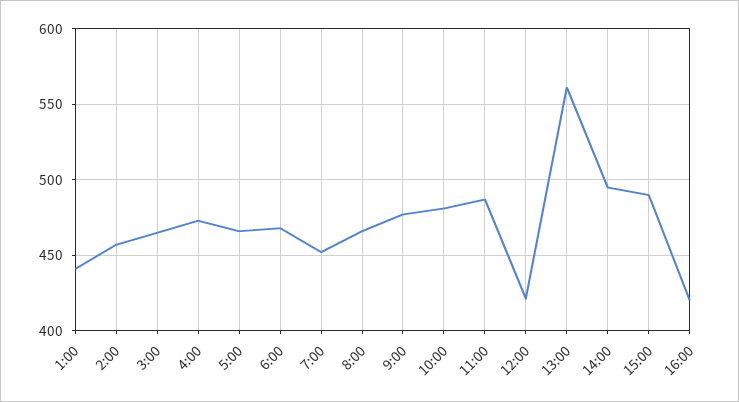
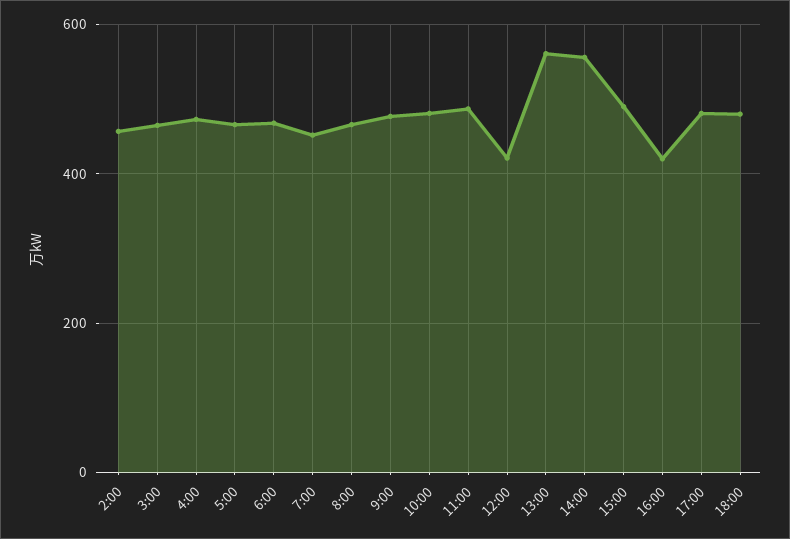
1:00: 440 -> none
14:00: 495 -> 560
17:00: none -> 480
18:00: none -> 480

